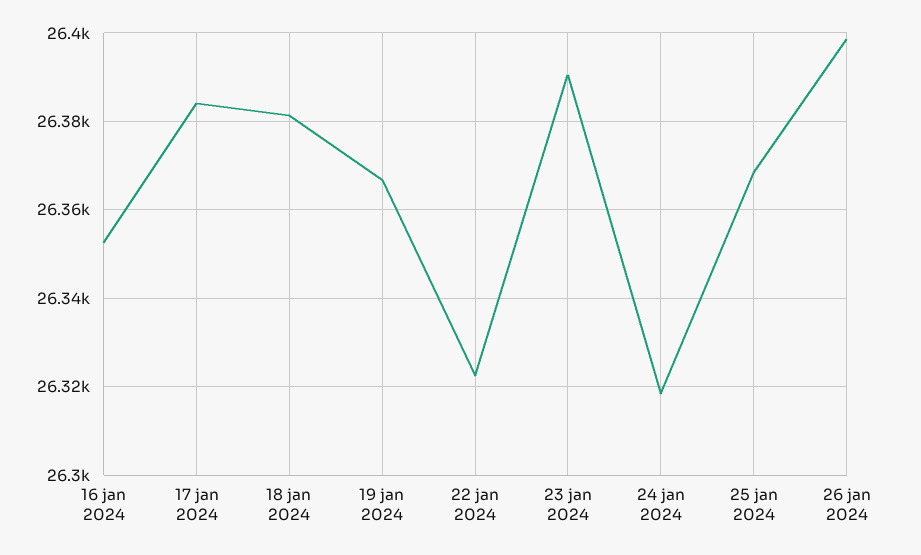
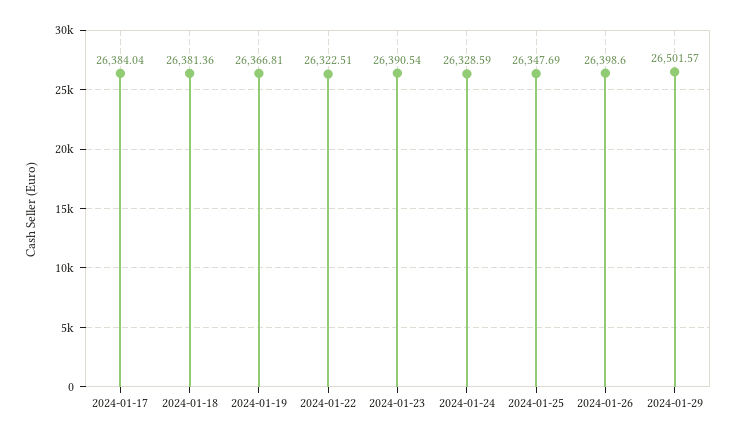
16 jan 2024: 26352 -> none
24 jan 2024: 26318 -> 26328.59
25 jan 2024: 26368 -> 26347.69
2024-01-29: none -> 26501.57

